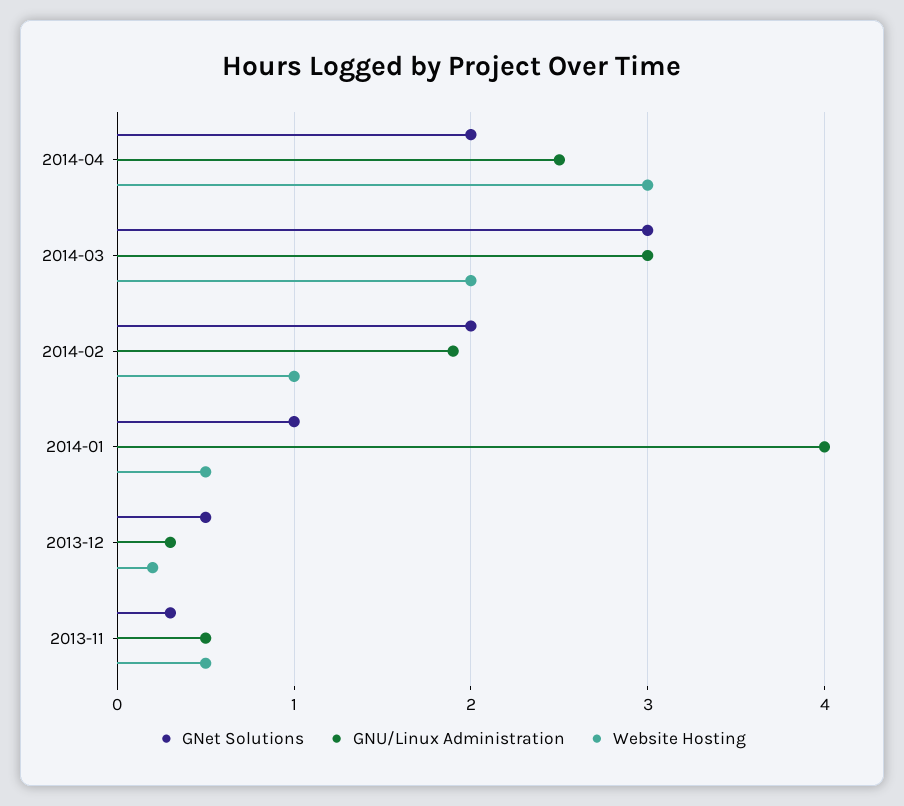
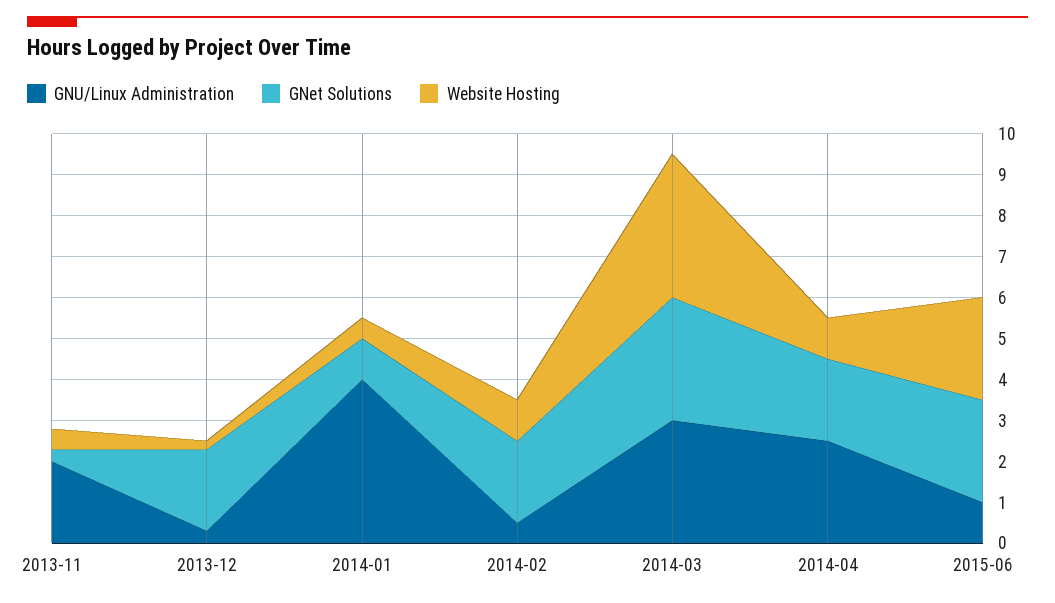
Website Hosting, 2014-04: 3 -> 1
Website Hosting, 2014-03: 2 -> 3.5
GNU/Linux Administration, 2014-02: 1.9 -> 0.5
GNet Solutions, 2013-12: 0.5 -> 2
GNU/Linux Administration, 2013-11: 0.5 -> 2
GNU/Linux Administration, 2015-06: none -> 1
GNet Solutions, 2015-06: none -> 2.5
Website Hosting, 2015-06: none -> 2.5

